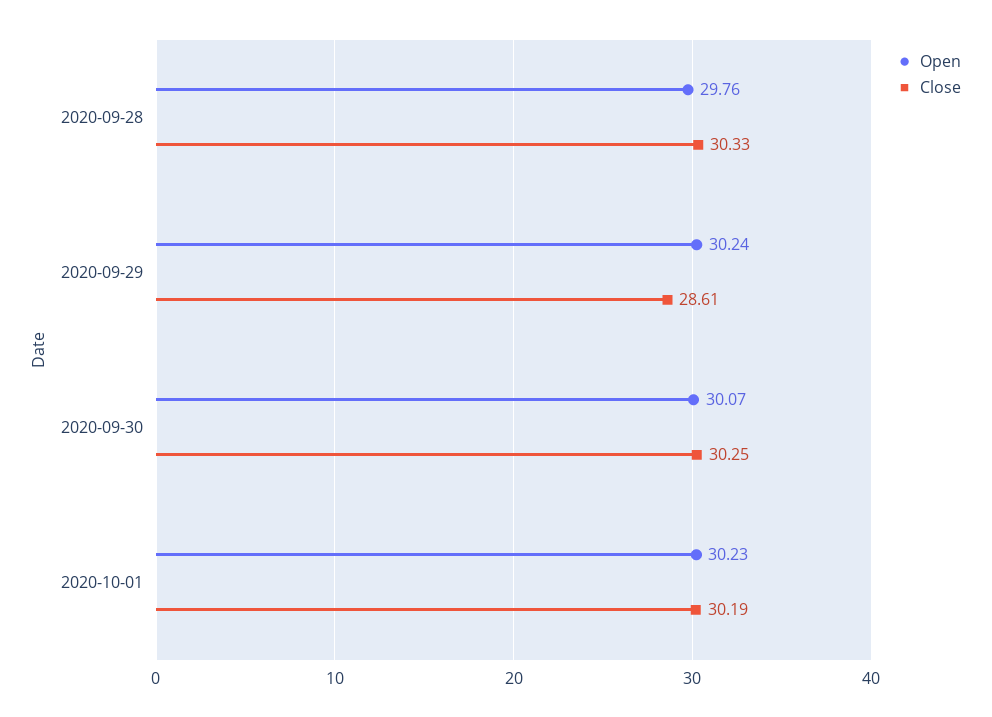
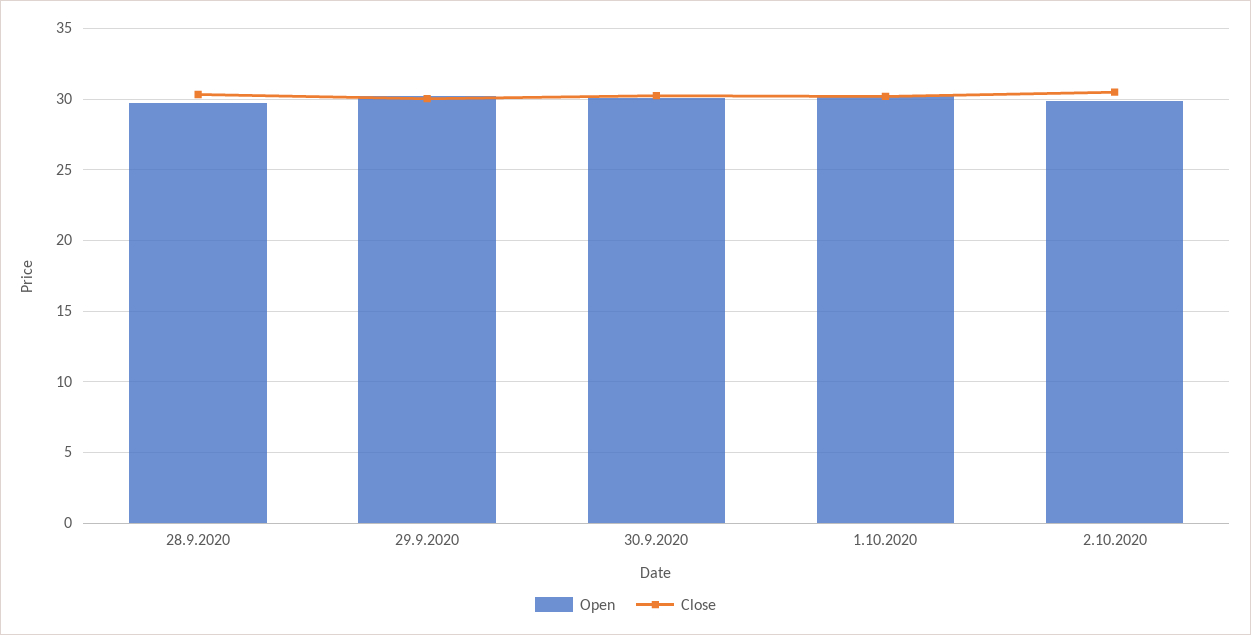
Close, 2020-09-29: 28.61 -> 30
Open, 2.10.2020: none -> 30
Close, 2.10.2020: none -> 30.5

